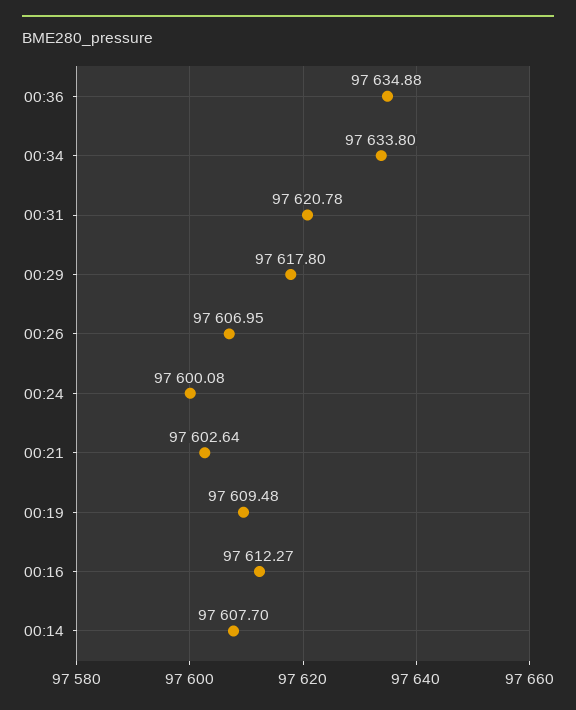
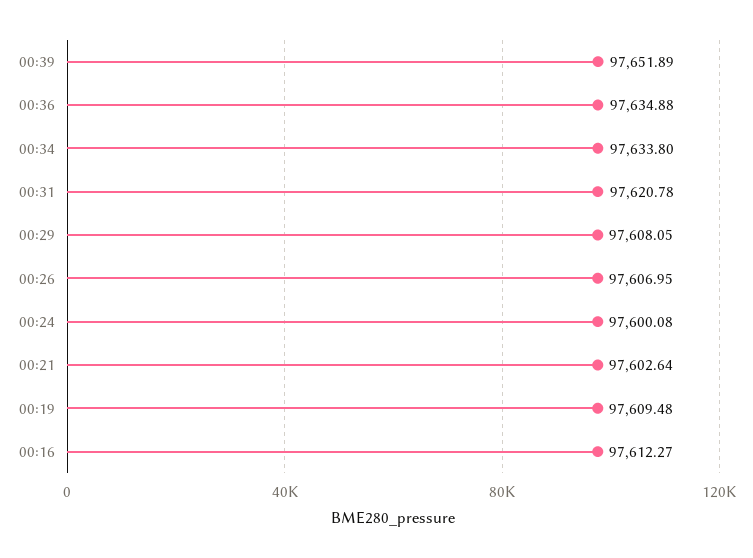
00:29: 97617.8 -> 97608.05
00:14: 97607.7 -> none
00:39: none -> 97651.89

